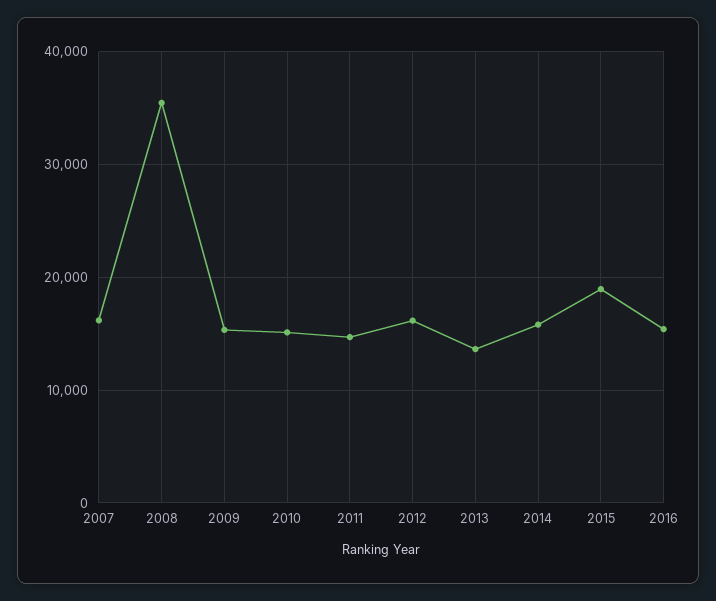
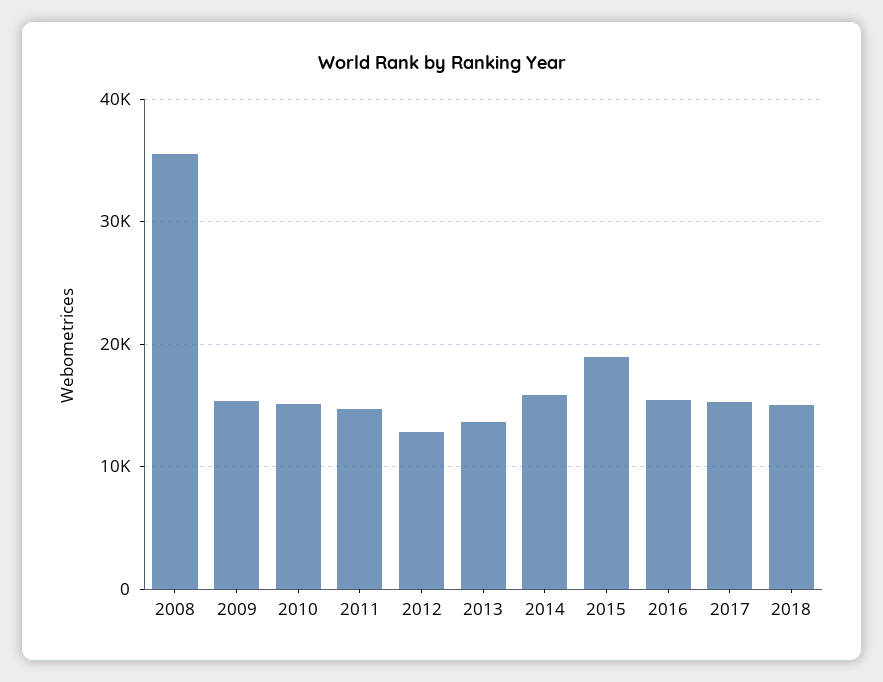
2007: 16000 -> none
2012: 16000 -> 13000
2017: none -> 15000
2018: none -> 15000

